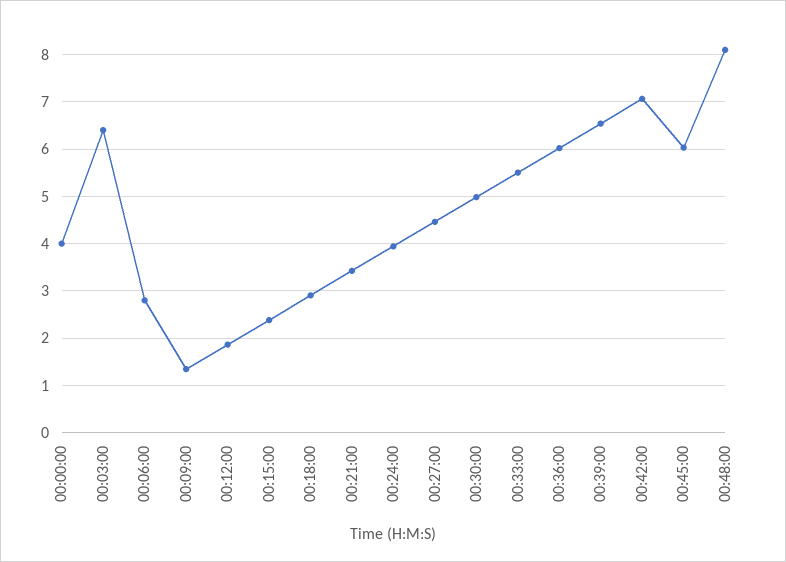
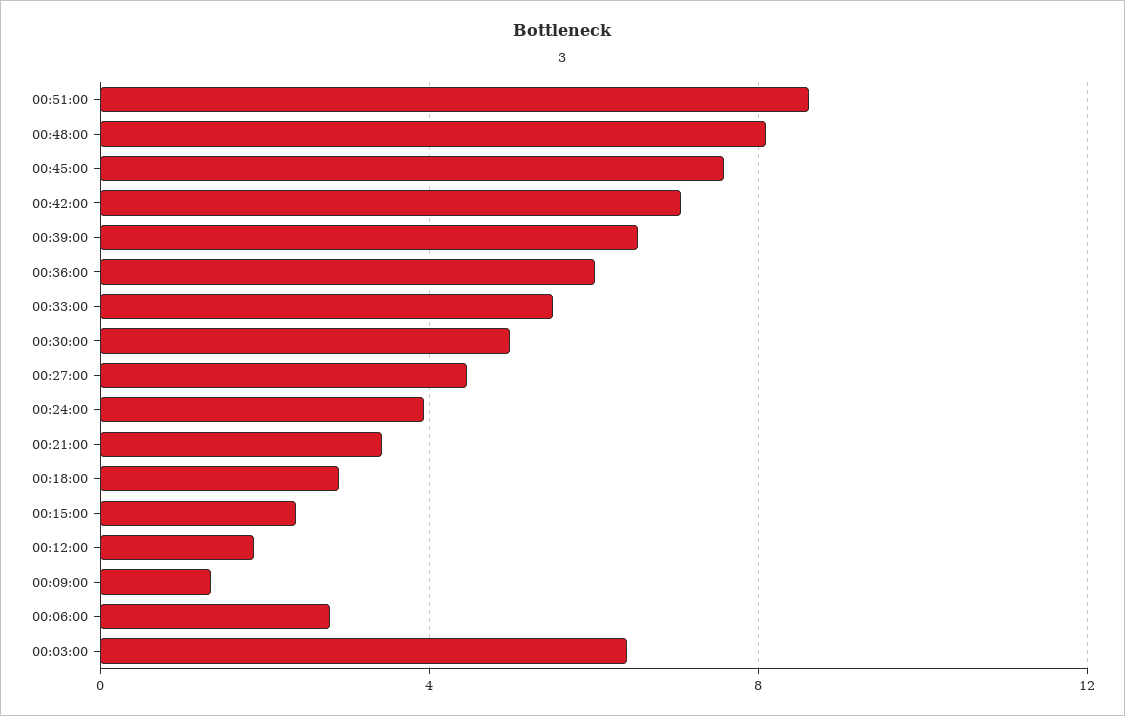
00:00:00: 4 -> none
00:45:00: 6 -> 7.5
00:51:00: none -> 8.5

